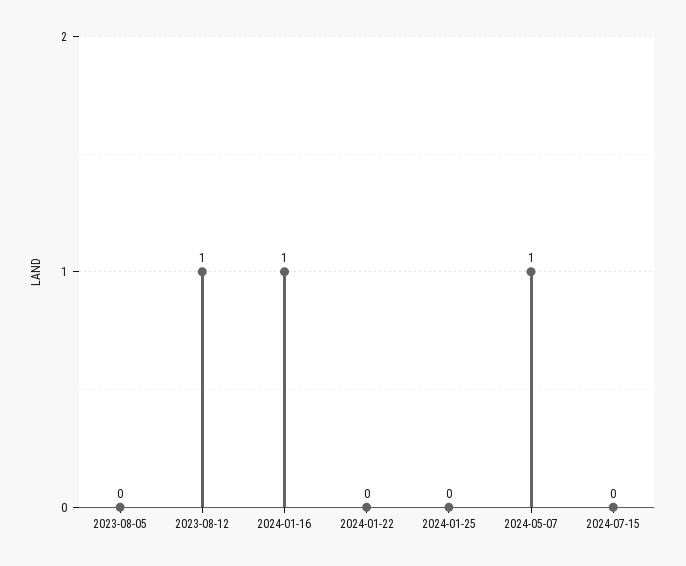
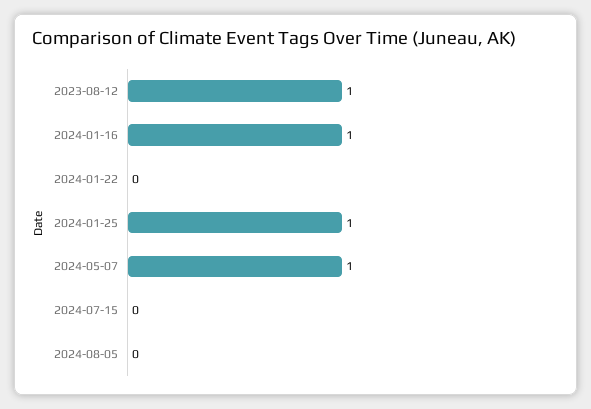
2023-08-05: 0 -> none
2024-01-25: 0 -> 1
2024-08-05: none -> 0

